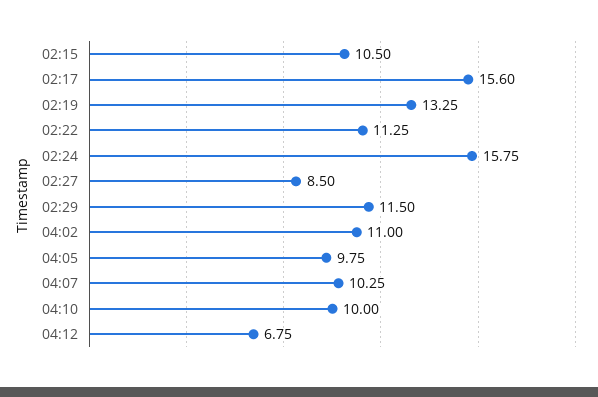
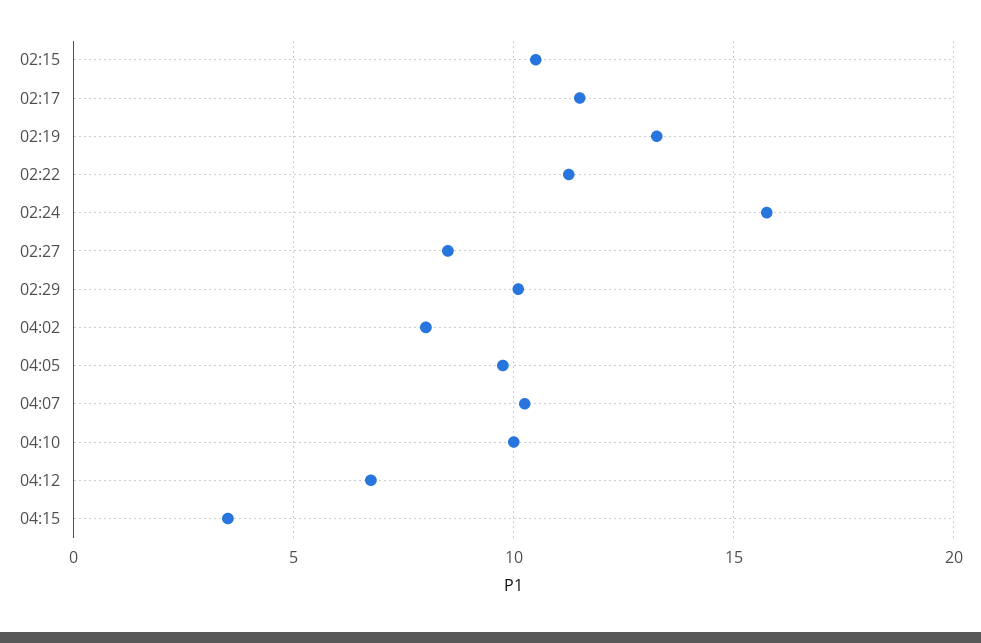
02:17: 15.6 -> 11.5
02:29: 11.5 -> 10
04:02: 11 -> 8
04:15: none -> 3.5

